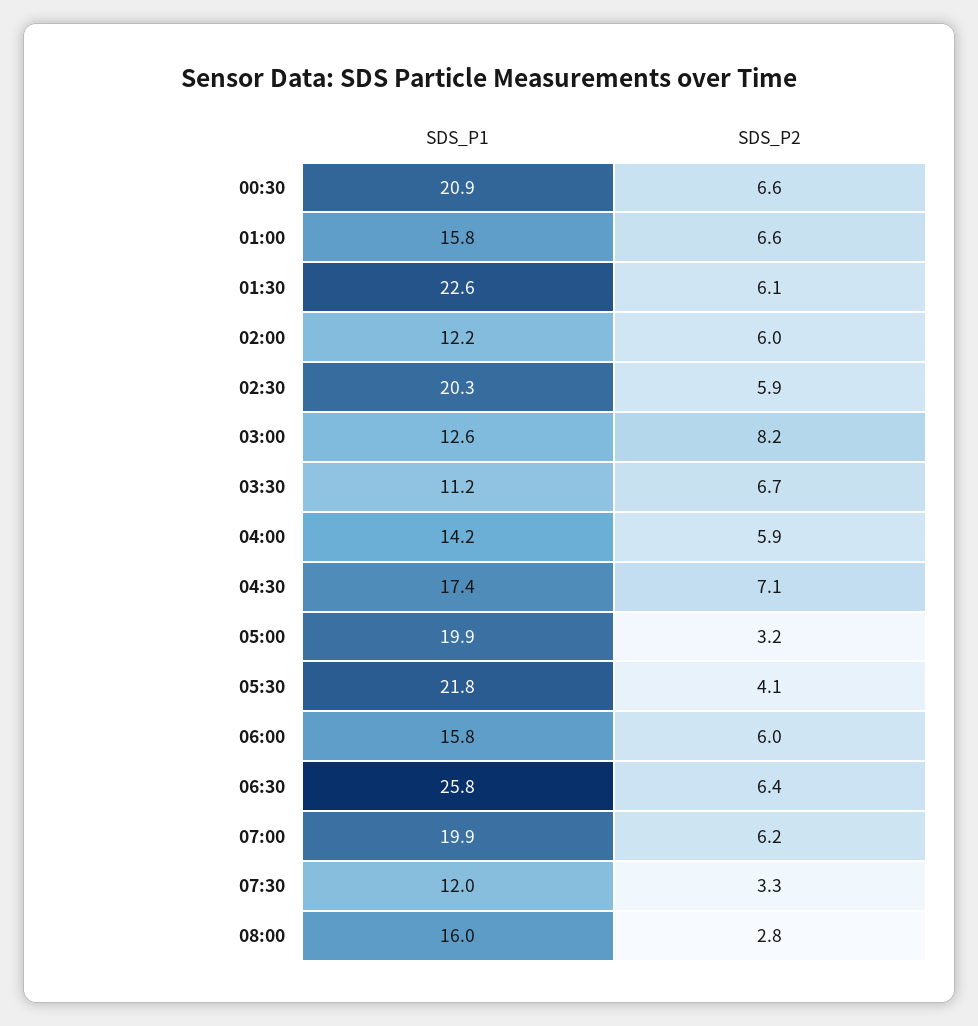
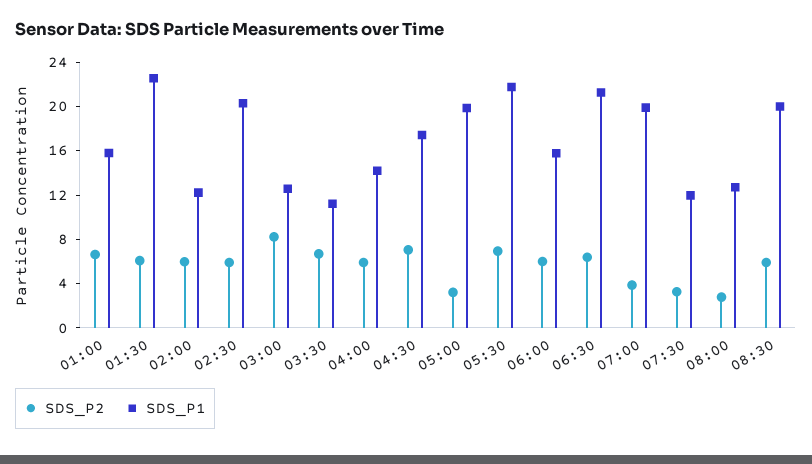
SDS_P1, 00:30: 20.9 -> none
SDS_P2, 00:30: 6.6 -> none
SDS_P2, 05:30: 4.1 -> 7
SDS_P1, 06:30: 25.8 -> 21
SDS_P2, 07:00: 6.2 -> 4
SDS_P1, 08:00: 16 -> 13
SDS_P2, 08:30: none -> 6
SDS_P1, 08:30: none -> 20

